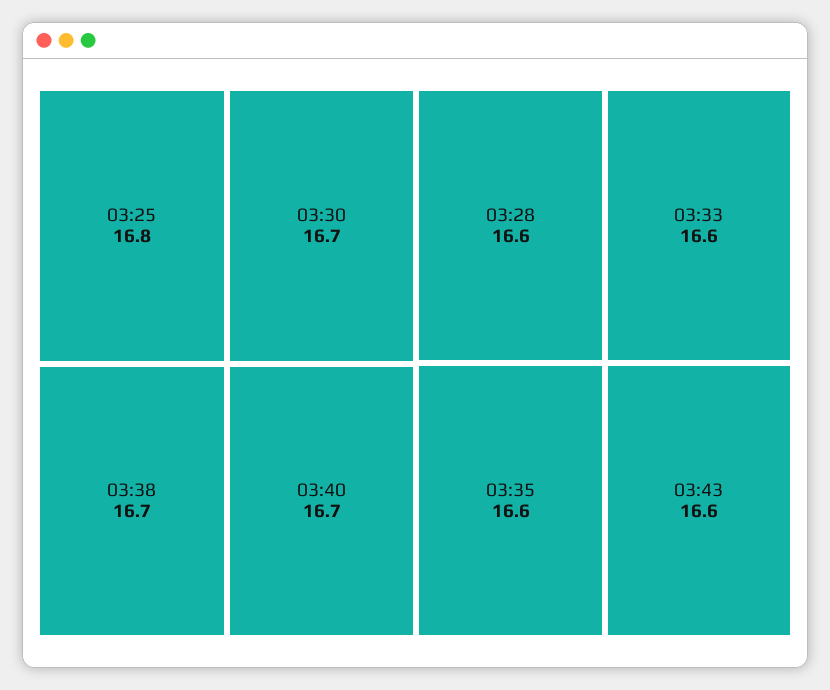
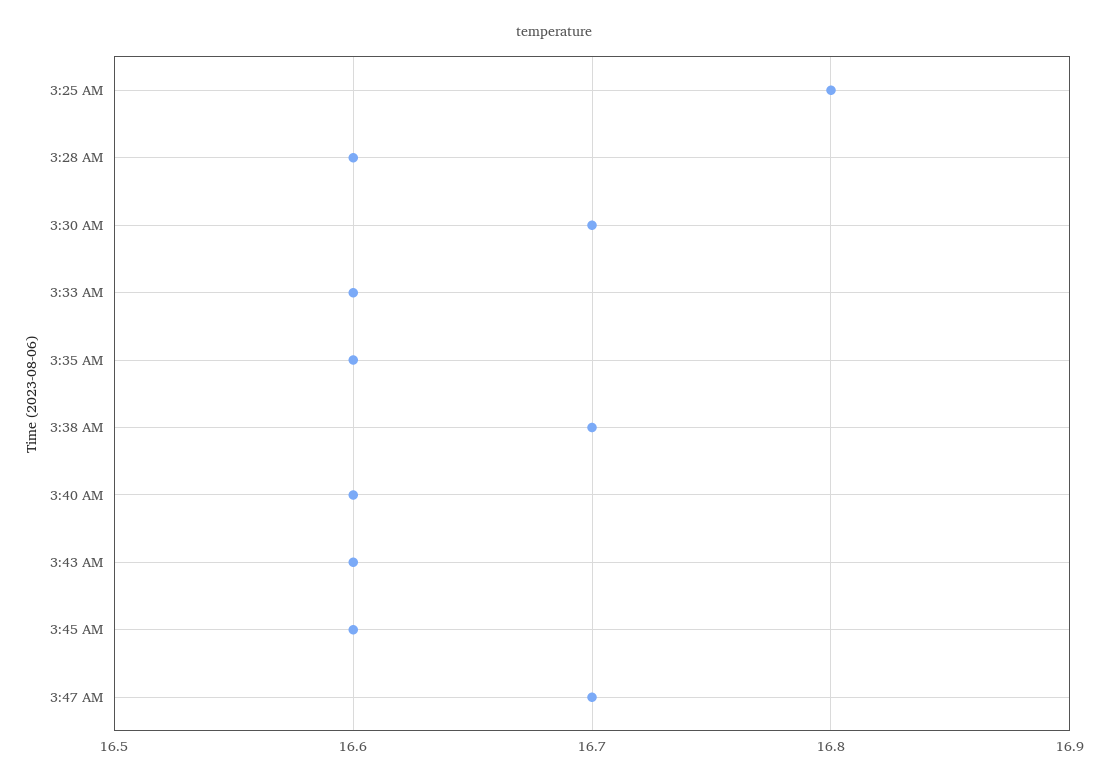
03:40: 16.7 -> 16.6
3:45 AM: none -> 16.6
3:47 AM: none -> 16.7

